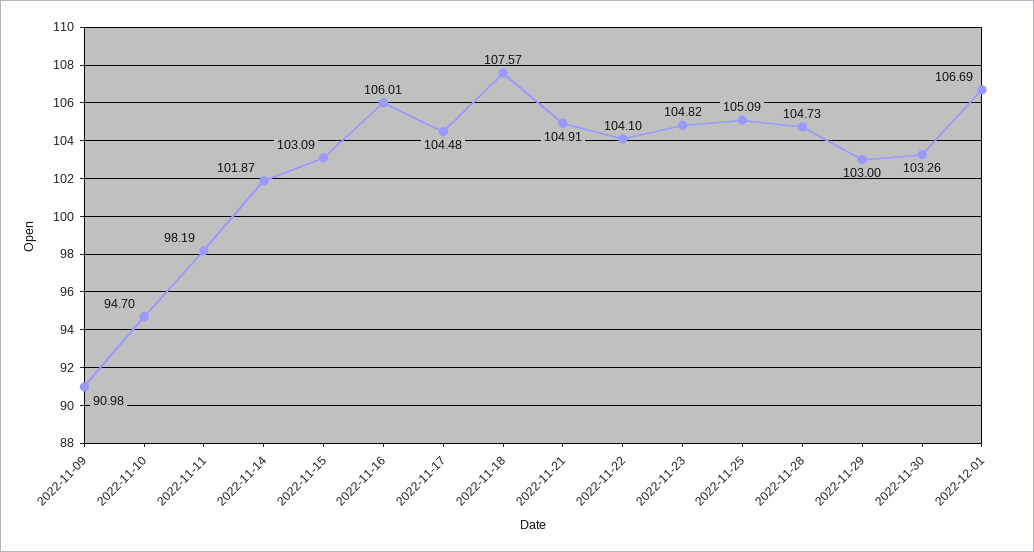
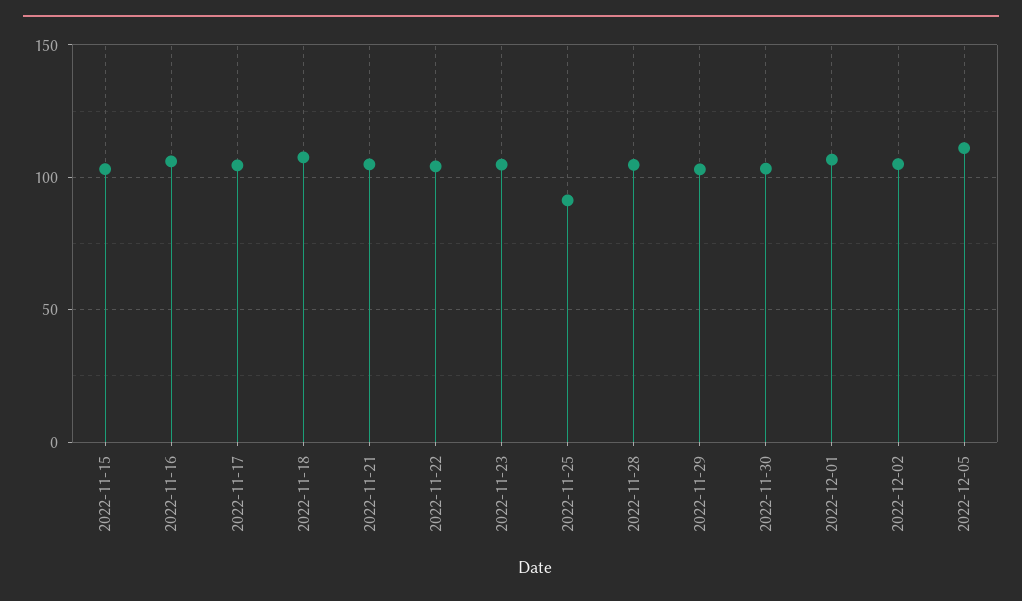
2022-11-09: 90.98 -> none
2022-11-10: 94.7 -> none
2022-11-11: 98.19 -> none
2022-11-14: 101.87 -> none
2022-11-25: 105.09 -> 90
2022-12-02: none -> 105
2022-12-05: none -> 110

